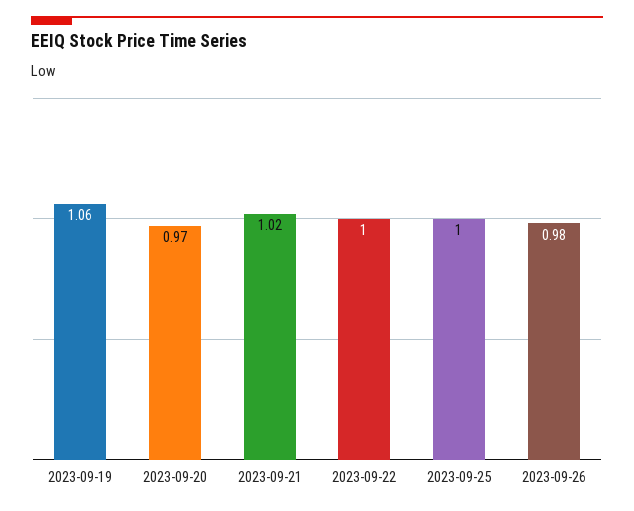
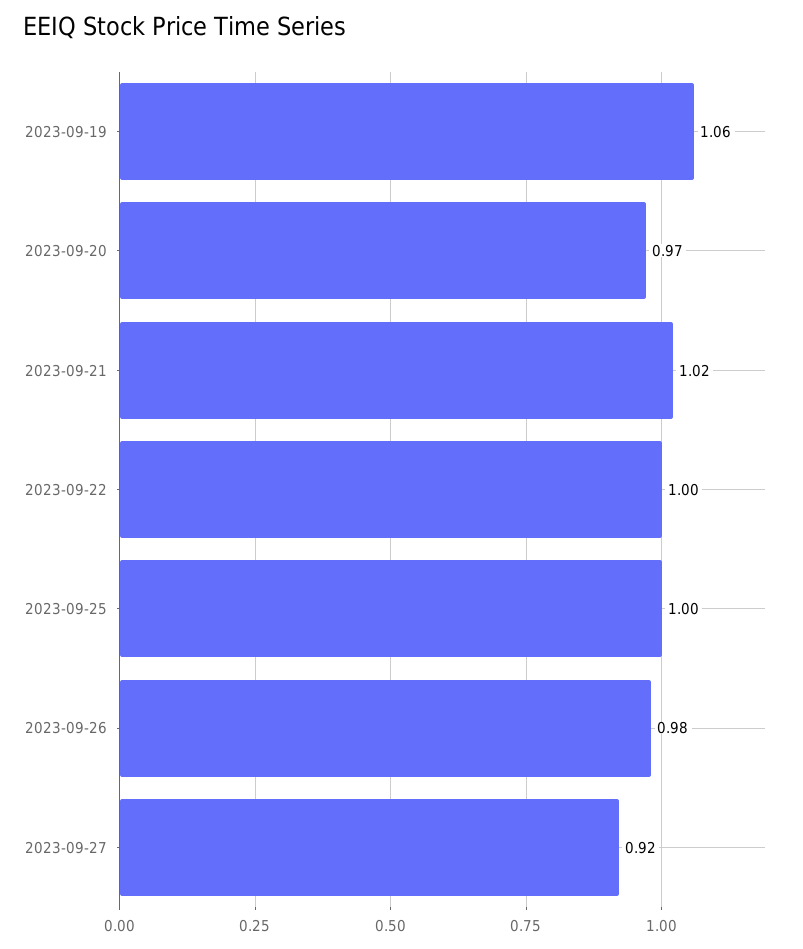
2023-09-27: none -> 0.92

